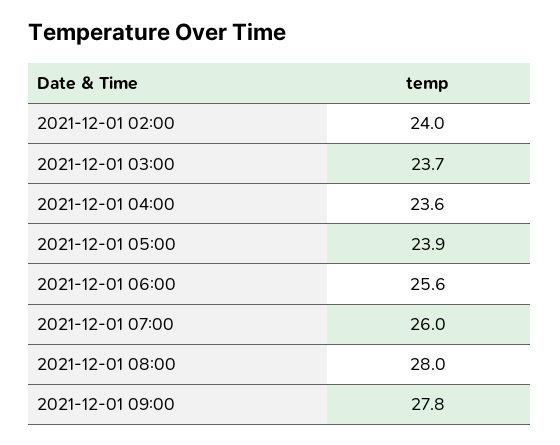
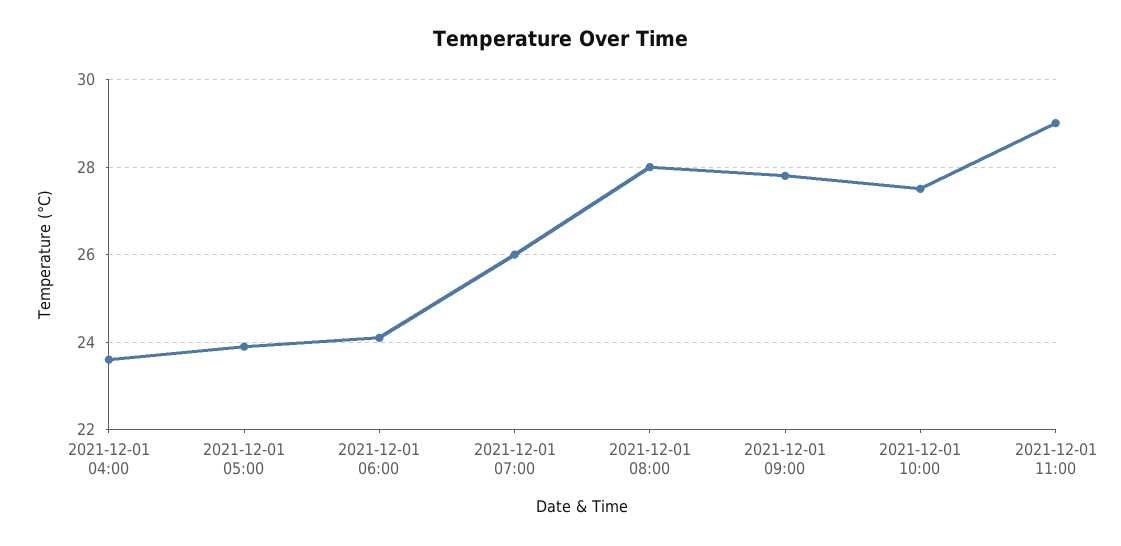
2021-12-01 02:00: 24 -> none
2021-12-01 03:00: 23.7 -> none
2021-12-01 06:00: 25.6 -> 24
2021-12-01 10:00: none -> 27.5
2021-12-01 11:00: none -> 29

